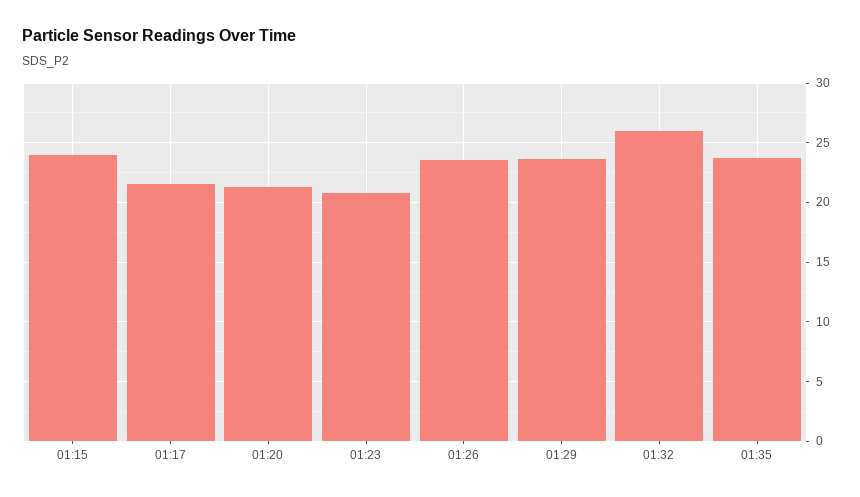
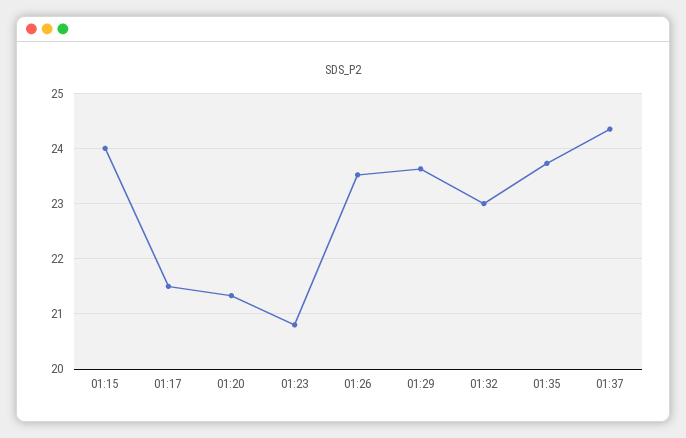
01:32: 26 -> 23
01:37: none -> 24.4

